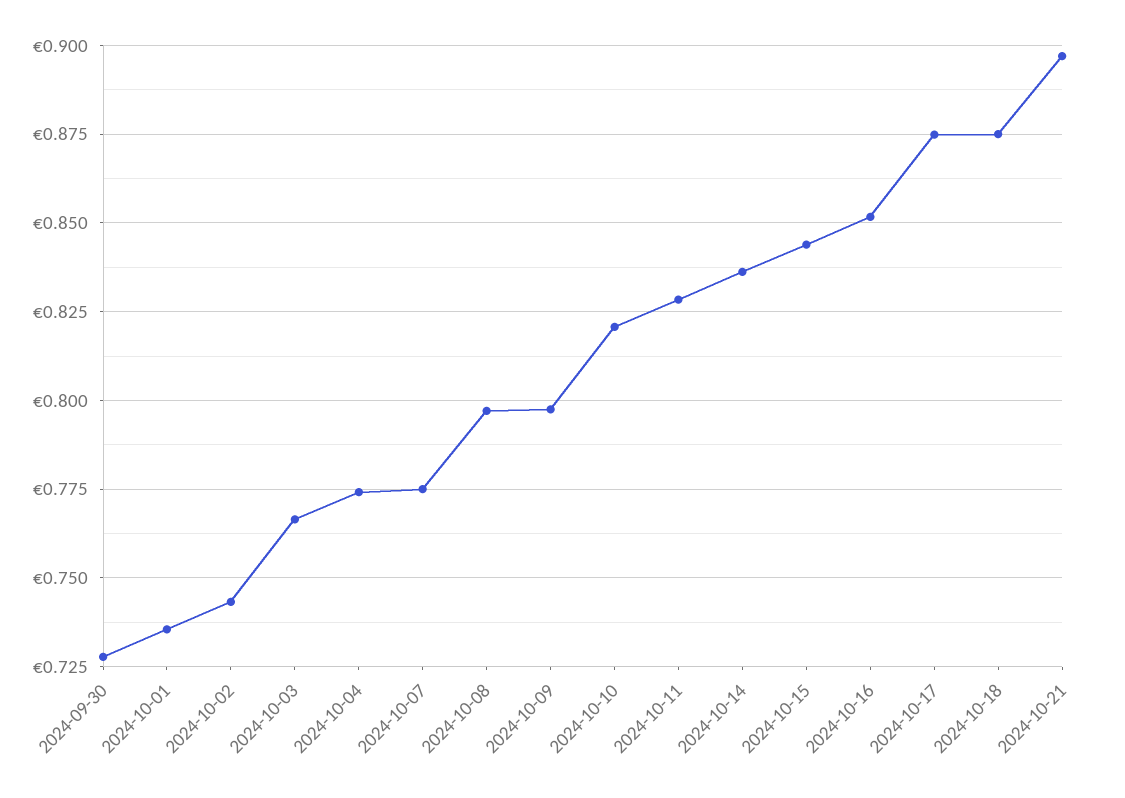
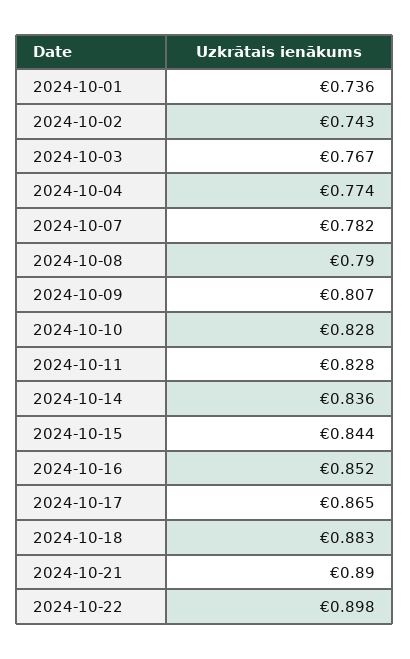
2024-09-30: 0.7275 -> none
2024-10-07: 0.775 -> 0.782
2024-10-08: 0.7975 -> 0.79
2024-10-09: 0.7975 -> 0.807
2024-10-10: 0.82 -> 0.828
2024-10-17: 0.875 -> 0.865
2024-10-18: 0.875 -> 0.883
2024-10-21: 0.8975 -> 0.89
2024-10-22: none -> 0.898

